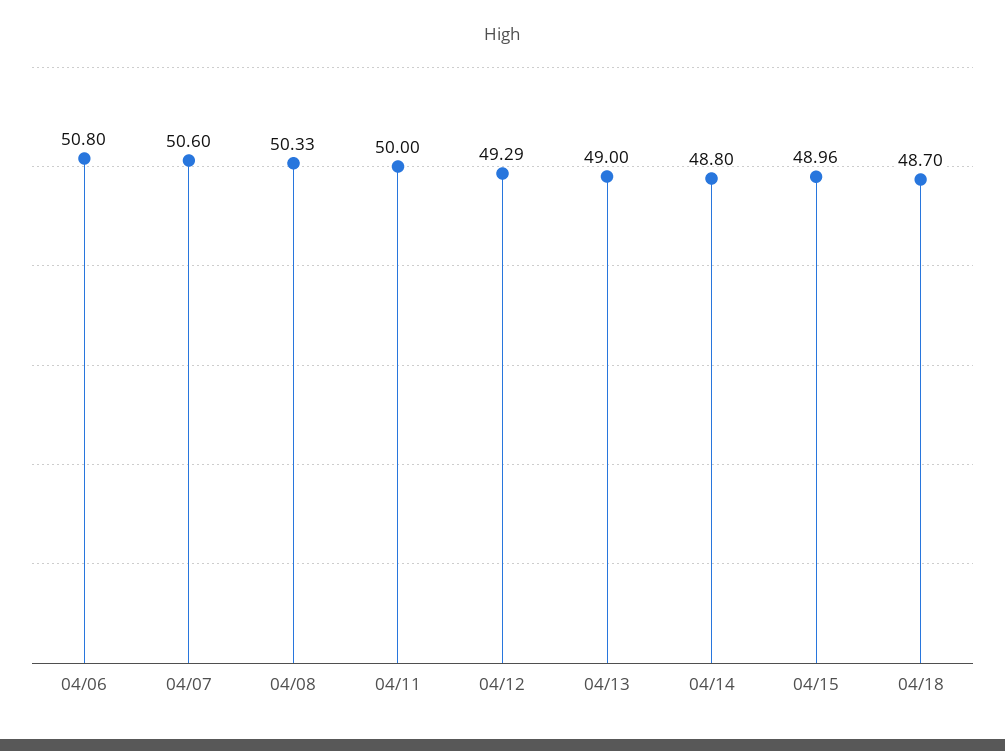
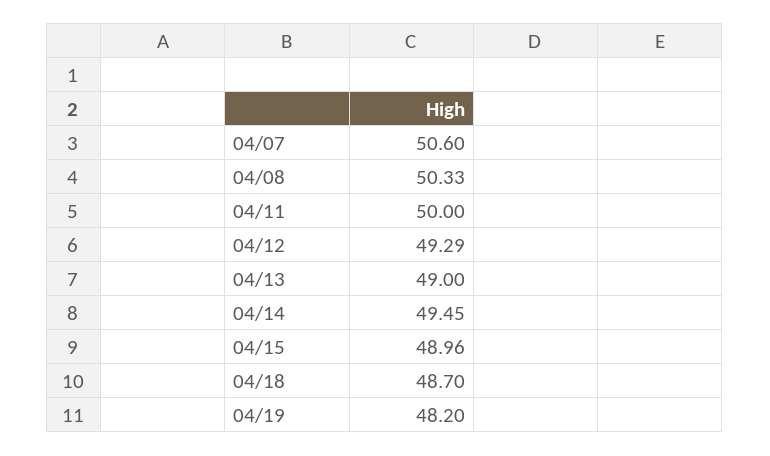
04/06: 50.8 -> none
04/14: 48.8 -> 49.45
04/19: none -> 48.2

